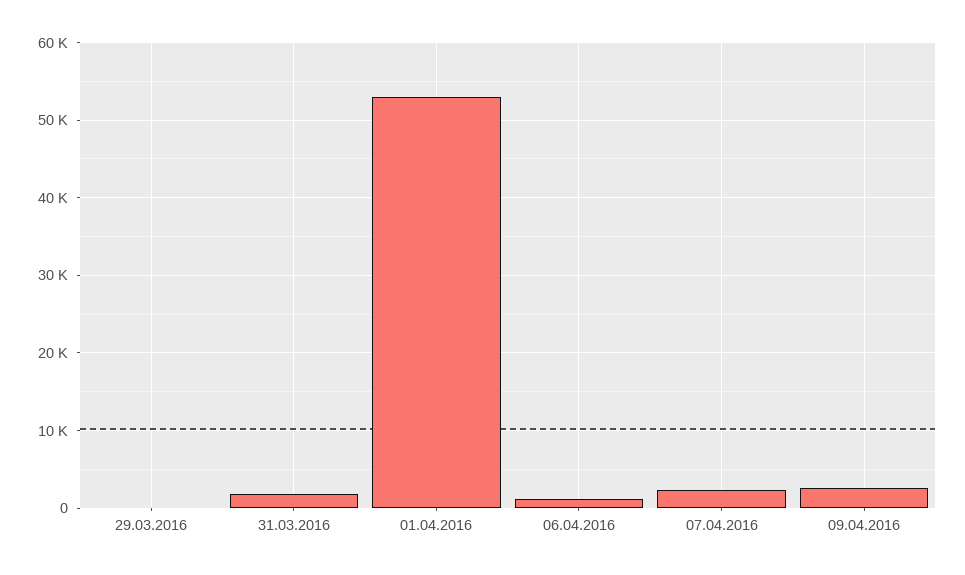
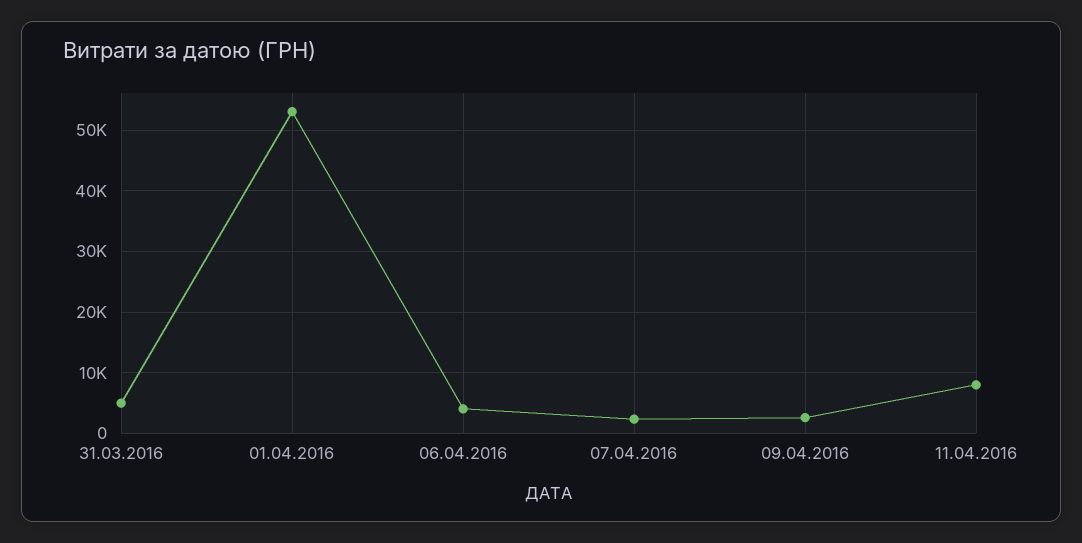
29.03.2016: 0 -> none
31.03.2016: 2000 -> 5000
06.04.2016: 1000 -> 4000
11.04.2016: none -> 8000

